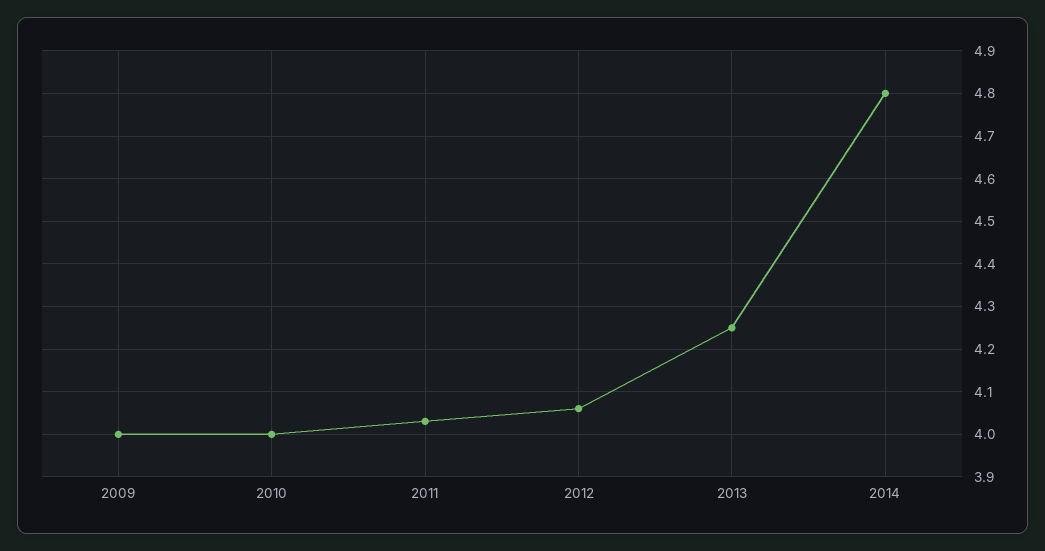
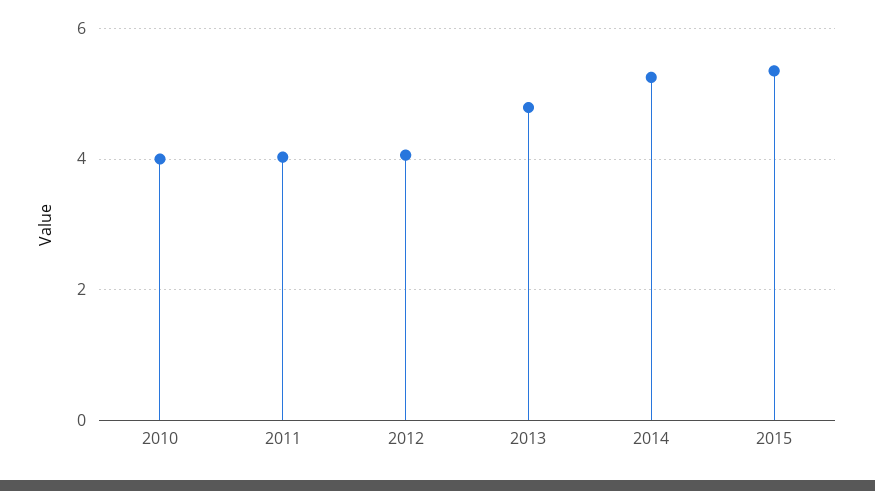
2009: 4 -> none
2013: 4.25 -> 4.8
2014: 4.8 -> 5.2
2015: none -> 5.4

